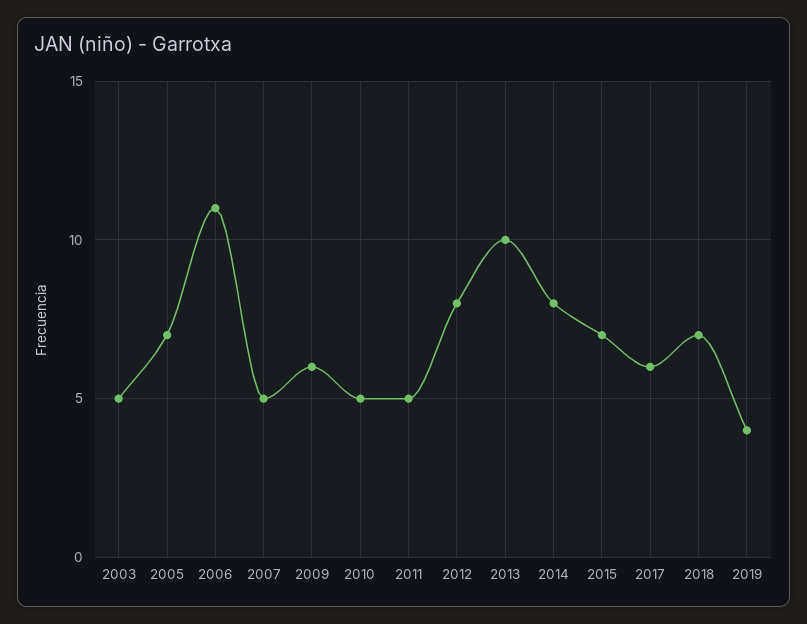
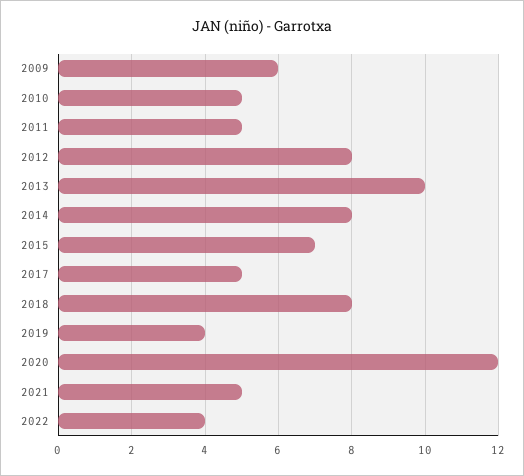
2003: 5 -> none
2005: 7 -> none
2006: 11 -> none
2007: 5 -> none
2017: 6 -> 5
2018: 7 -> 8
2020: none -> 12
2021: none -> 5
2022: none -> 4

